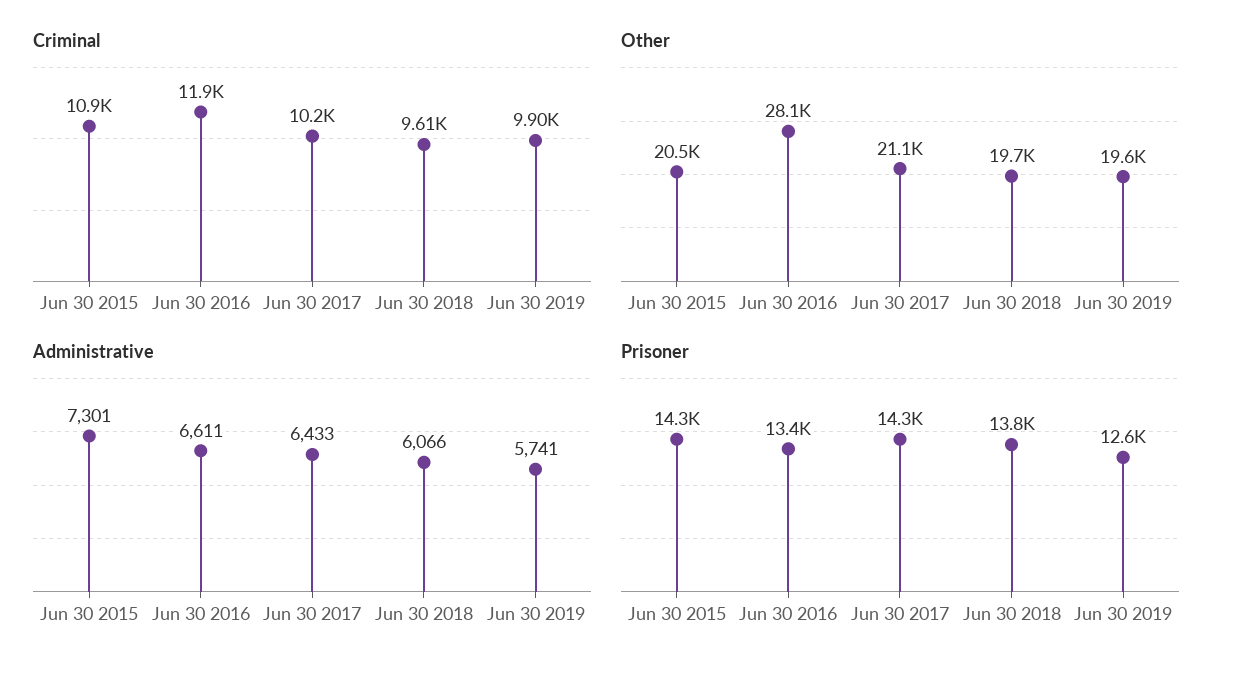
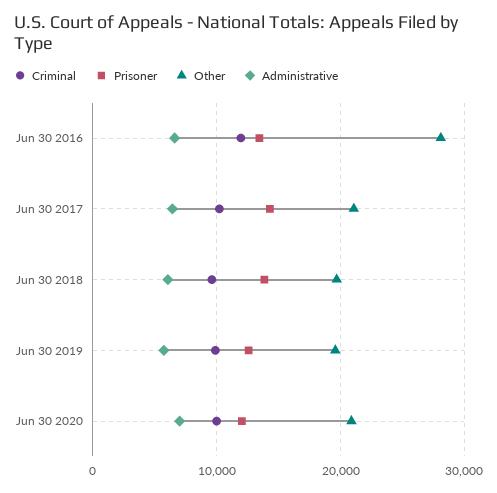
Criminal, Jun 30 2015: 10900 -> none
Other, Jun 30 2015: 20500 -> none
Administrative, Jun 30 2015: 7301 -> none
Prisoner, Jun 30 2015: 14300 -> none
Criminal, Jun 30 2020: none -> 10000
Prisoner, Jun 30 2020: none -> 12000
Other, Jun 30 2020: none -> 21000
Administrative, Jun 30 2020: none -> 7000

